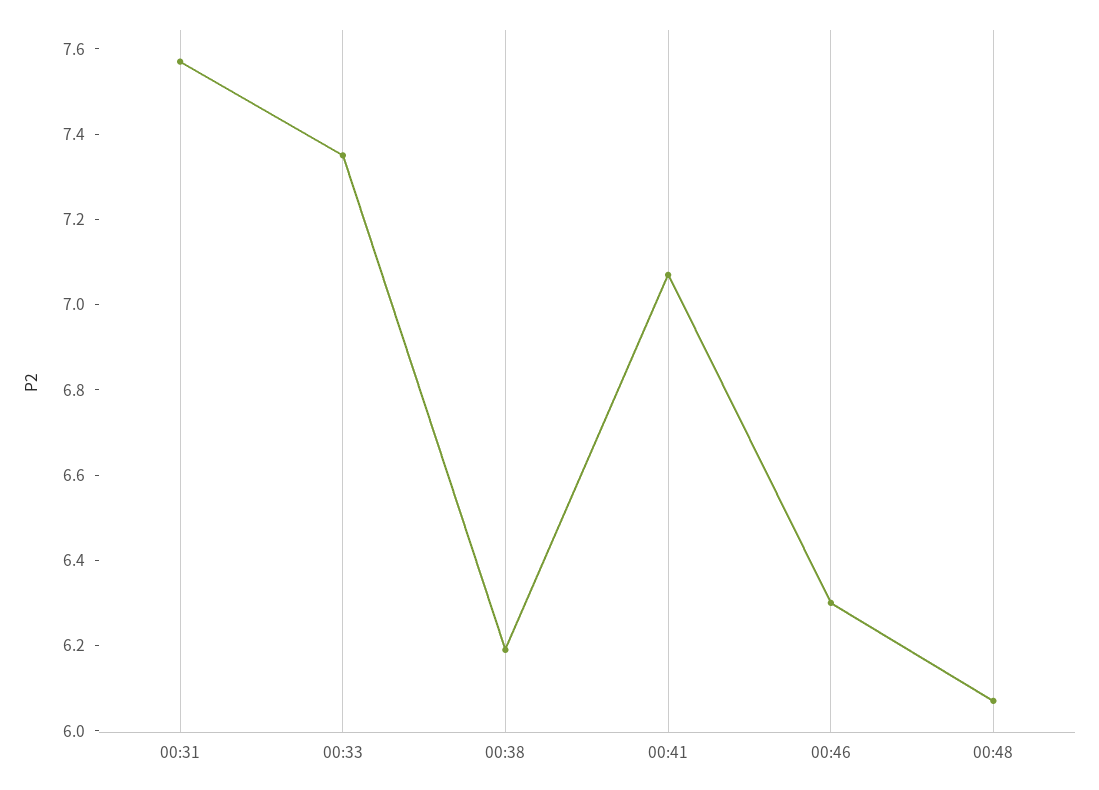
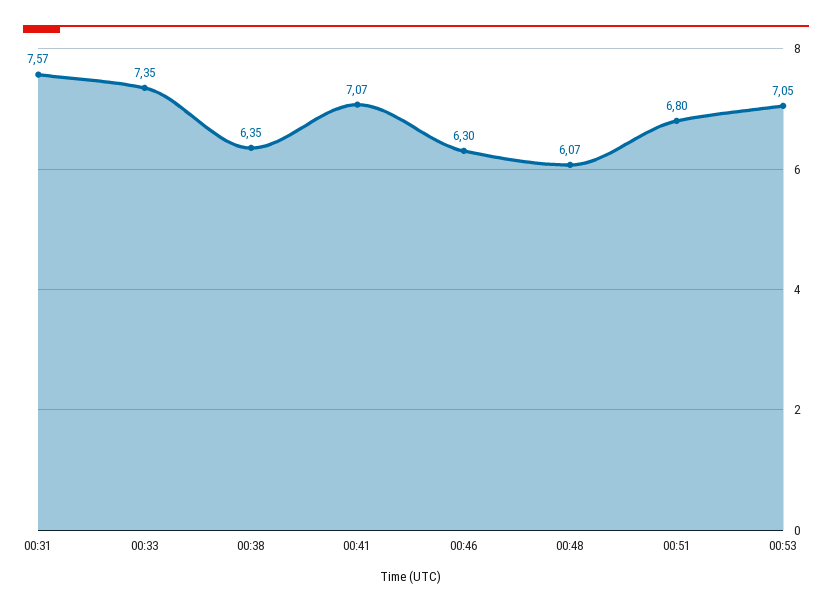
00:38: 6.2 -> 6.35
00:51: none -> 6.8
00:53: none -> 7.05

